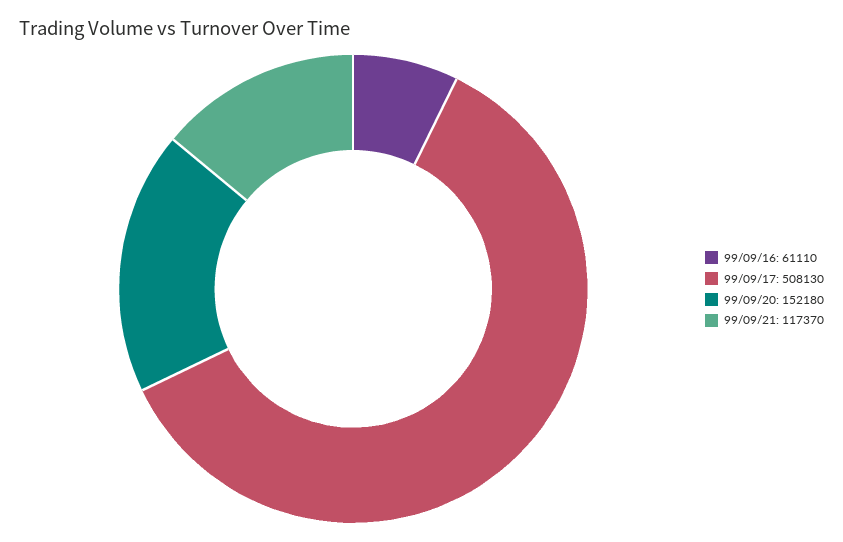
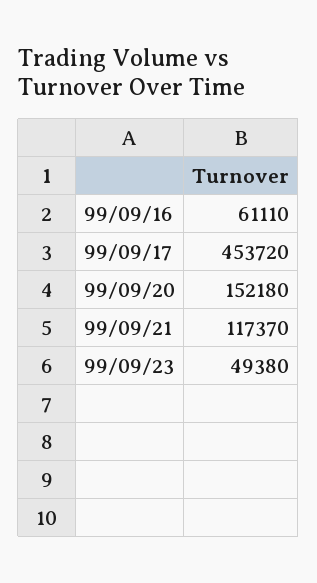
99/09/17: 508130 -> 453720
99/09/23: none -> 49380

